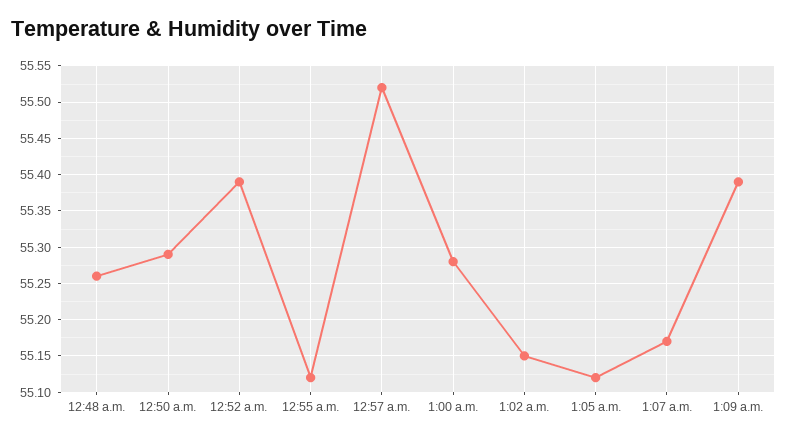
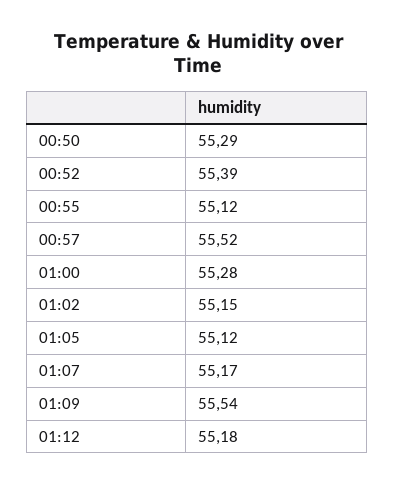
12:48 a.m.: 55.26 -> none
1:09 a.m.: 55.39 -> 55.54
01:12: none -> 55.18

